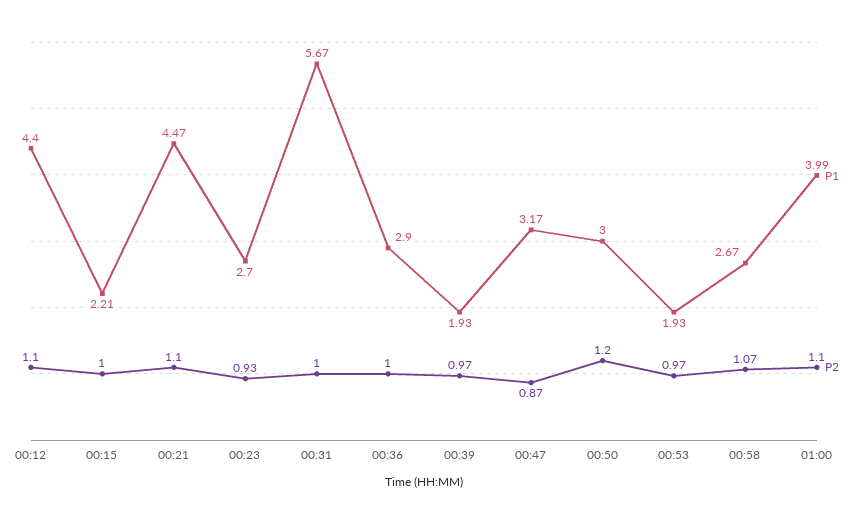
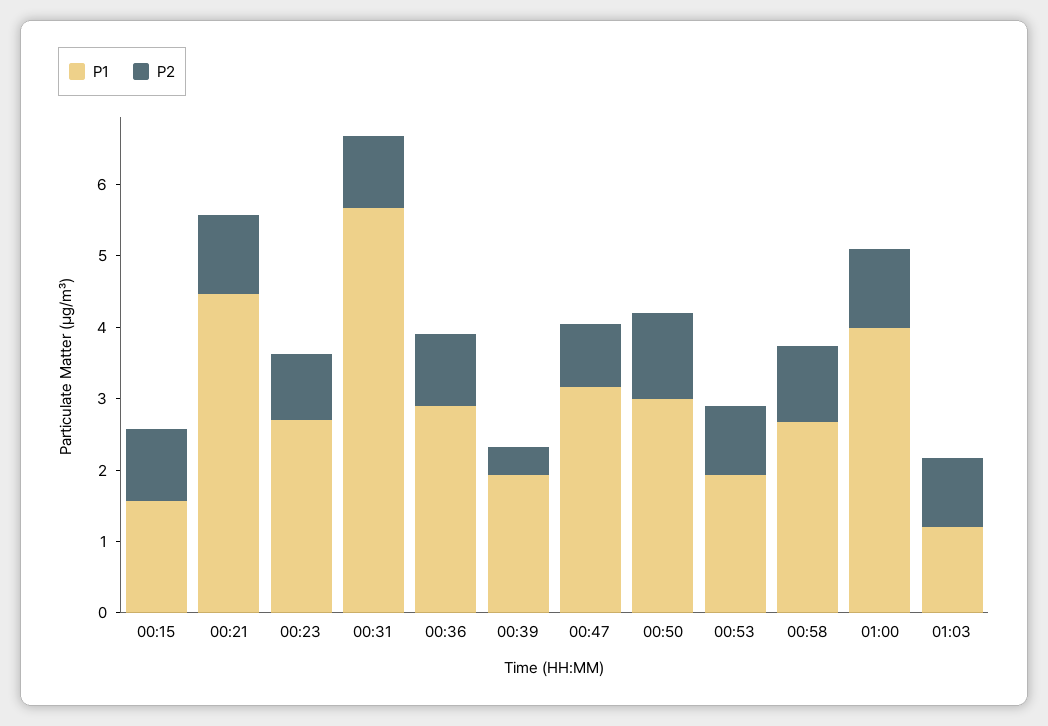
P1, 00:12: 4.4 -> none
P2, 00:12: 1.1 -> none
P1, 00:15: 2.21 -> 1.6
P2, 00:39: 0.97 -> 0.4
P1, 01:03: none -> 1.2
P2, 01:03: none -> 1

